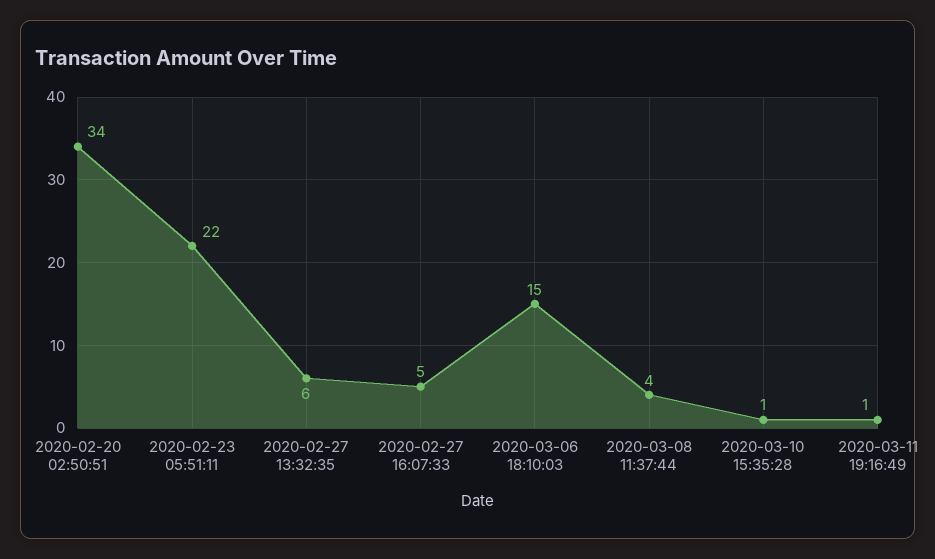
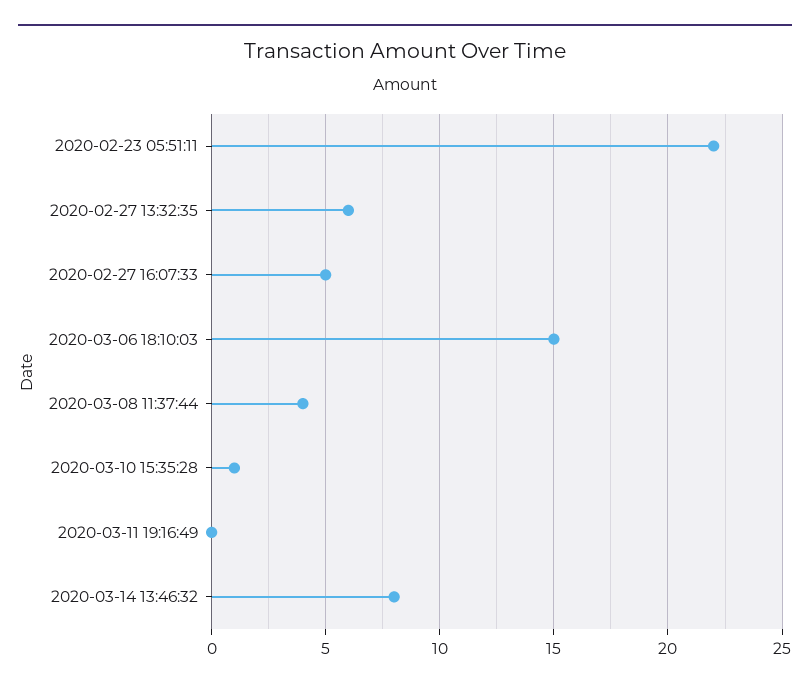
2020-02-20 02:50:51: 34 -> none
2020-03-11 19:16:49: 1 -> 0
2020-03-14 13:46:32: none -> 8

